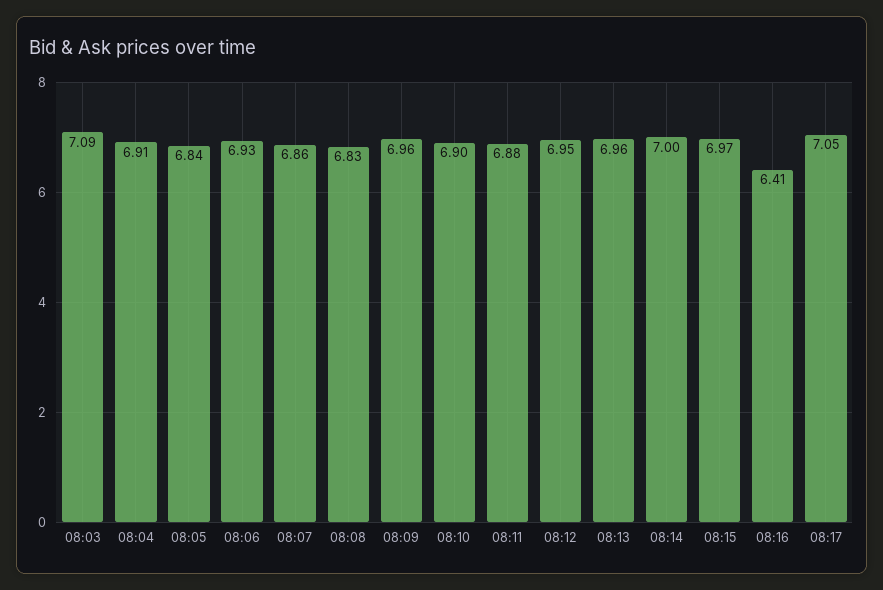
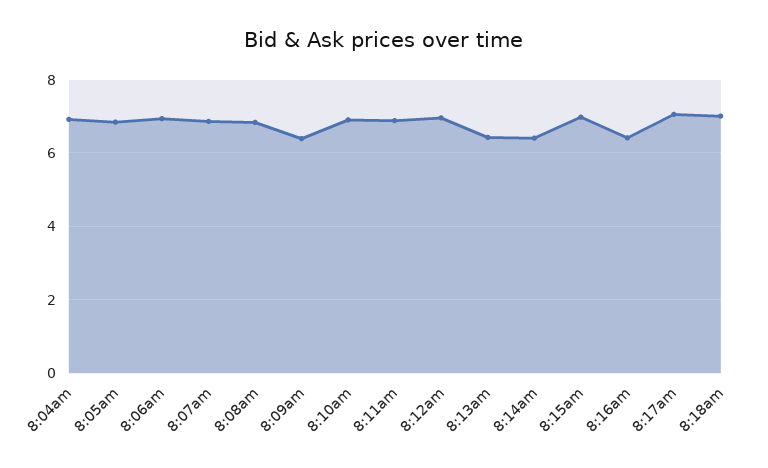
08:03: 7.09 -> none
08:09: 6.96 -> 6.4
08:13: 6.96 -> 6.4
08:14: 7 -> 6.4
8:18am: none -> 7

